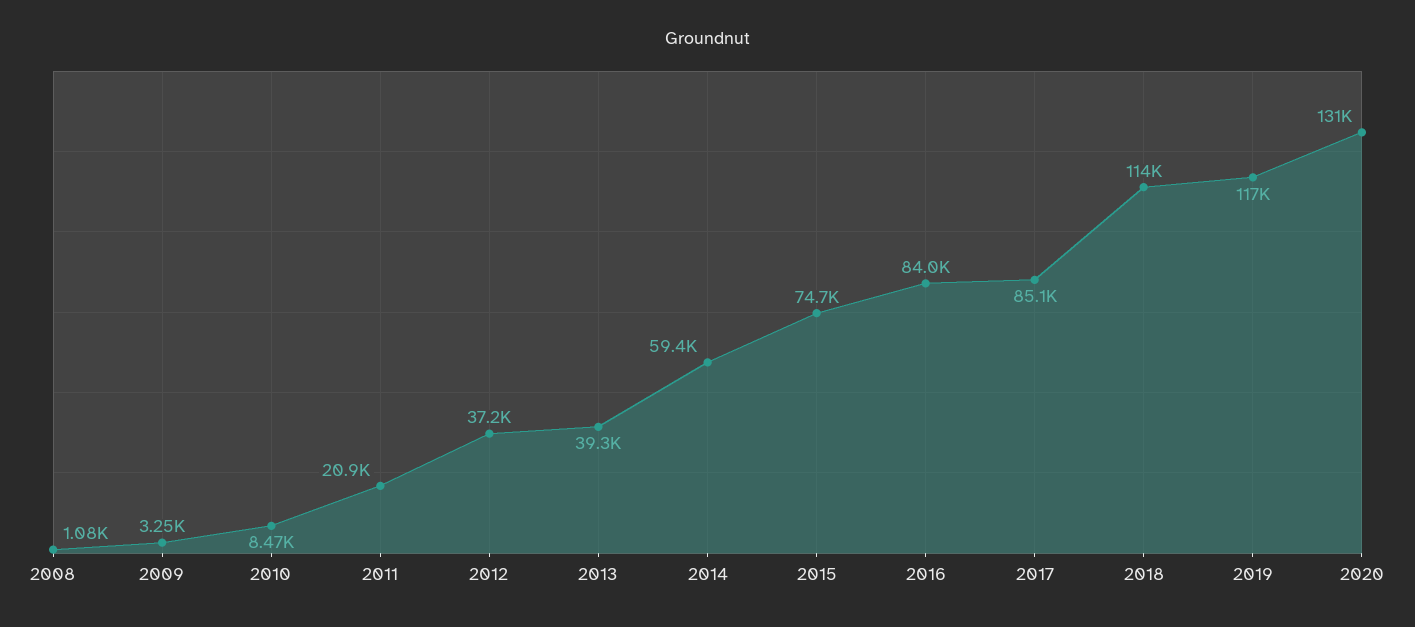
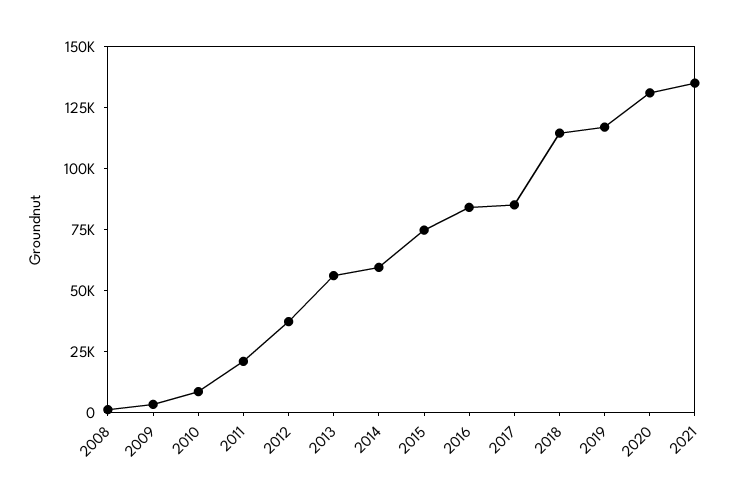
2013: 39300 -> 55000
2021: none -> 135000

